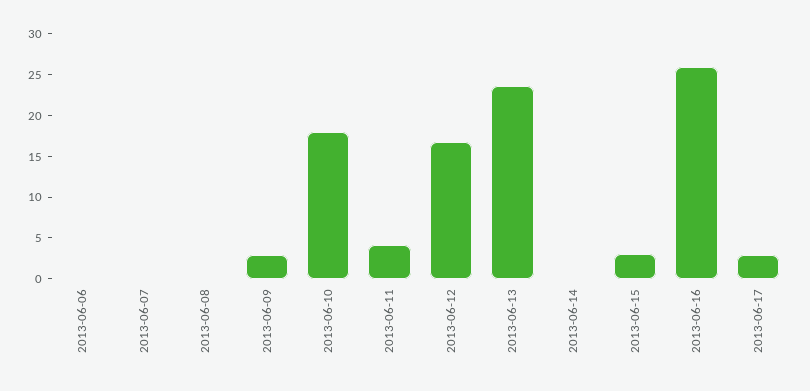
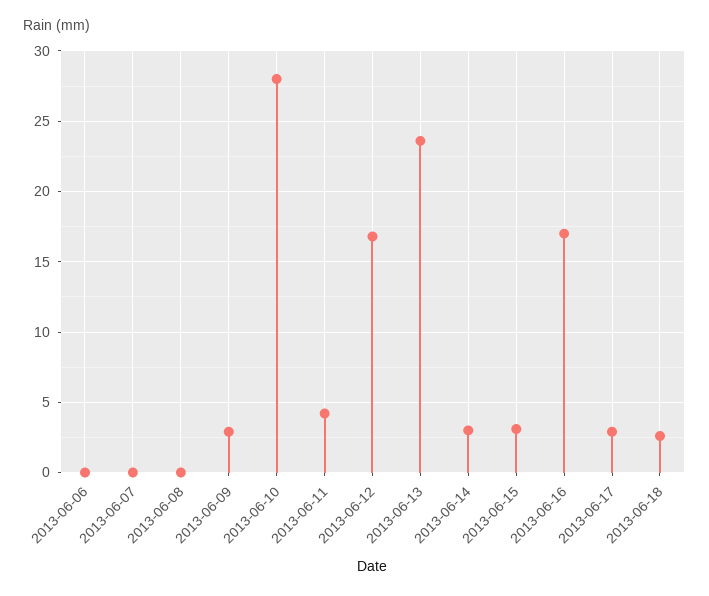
2013-06-10: 18 -> 28
2013-06-14: 0 -> 3
2013-06-16: 26 -> 17
2013-06-18: none -> 2.5

